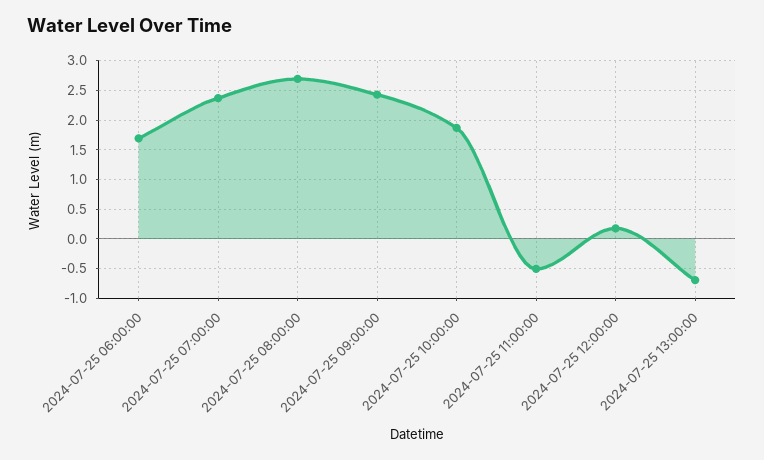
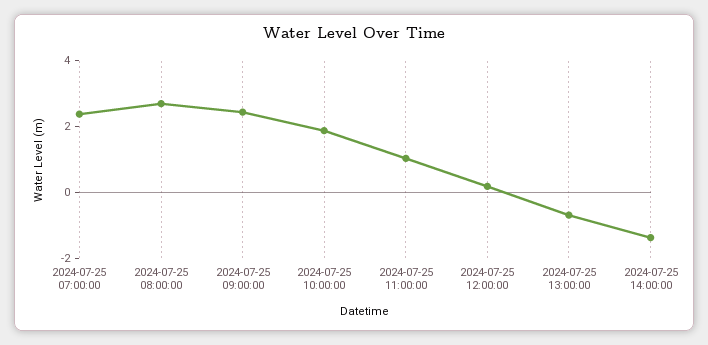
2024-07-25 06:00:00: 1.75 -> none
2024-07-25 11:00:00: -0.5 -> 1
2024-07-25 14:00:00: none -> -1.5

